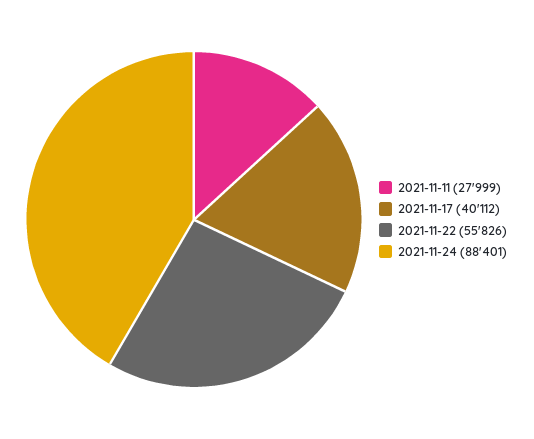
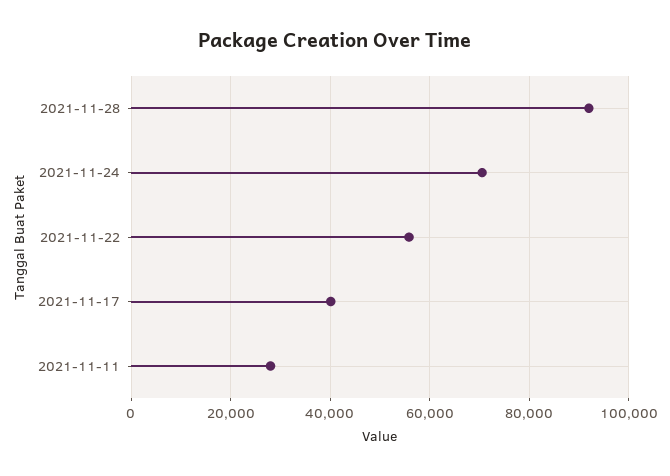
2021-11-24: 88401 -> 70000
2021-11-28: none -> 92000

